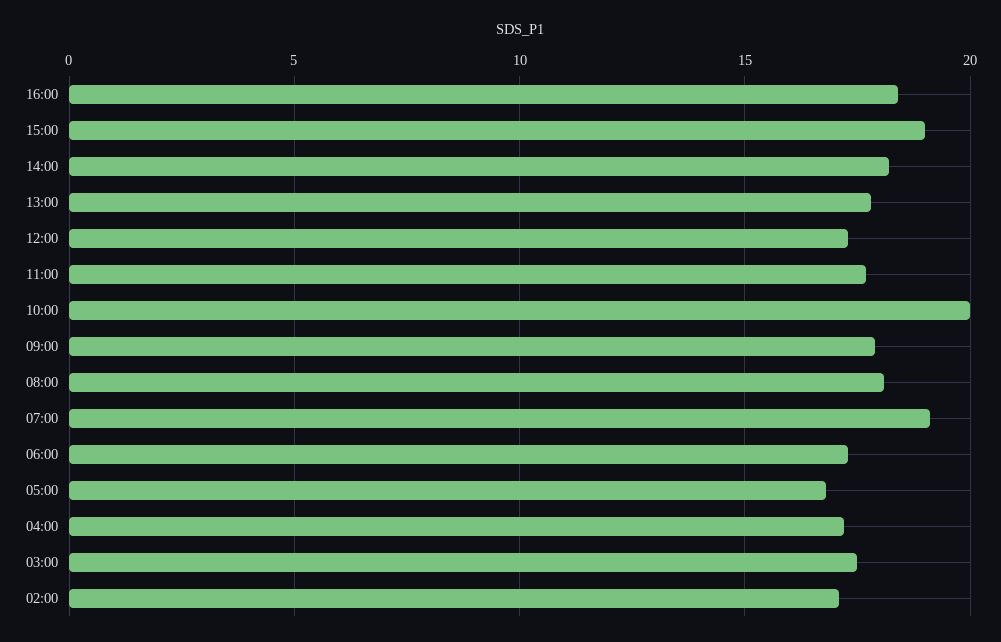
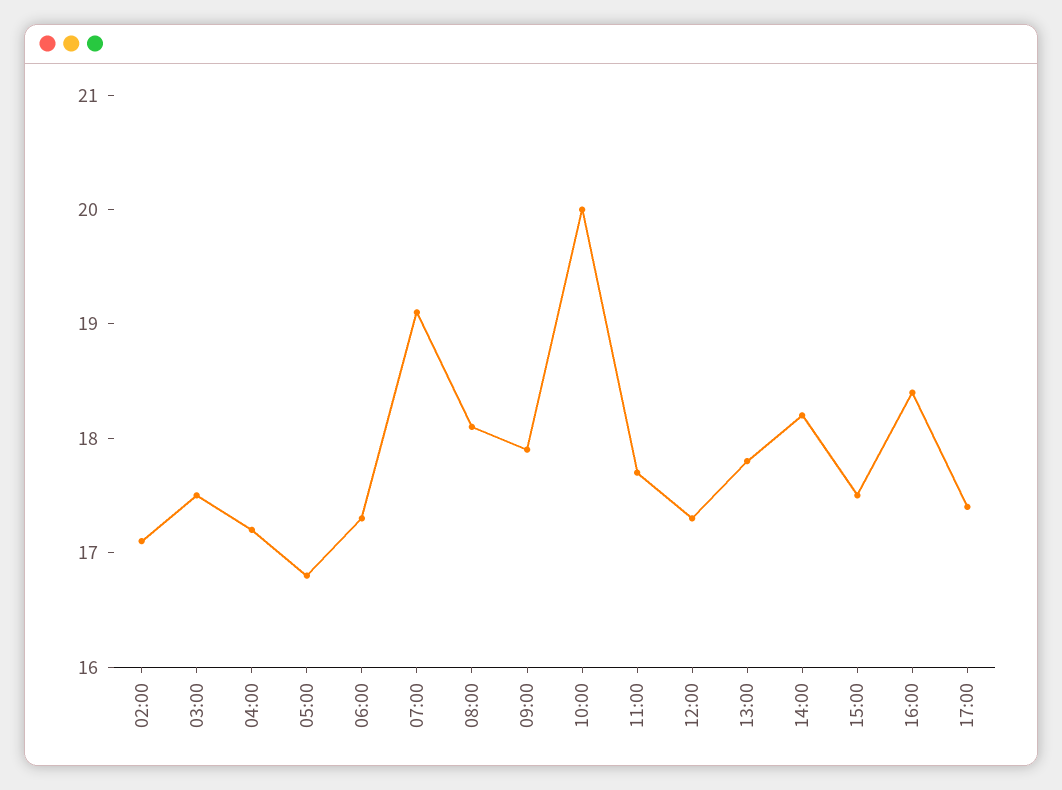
15:00: 19 -> 17.5
17:00: none -> 17.4

